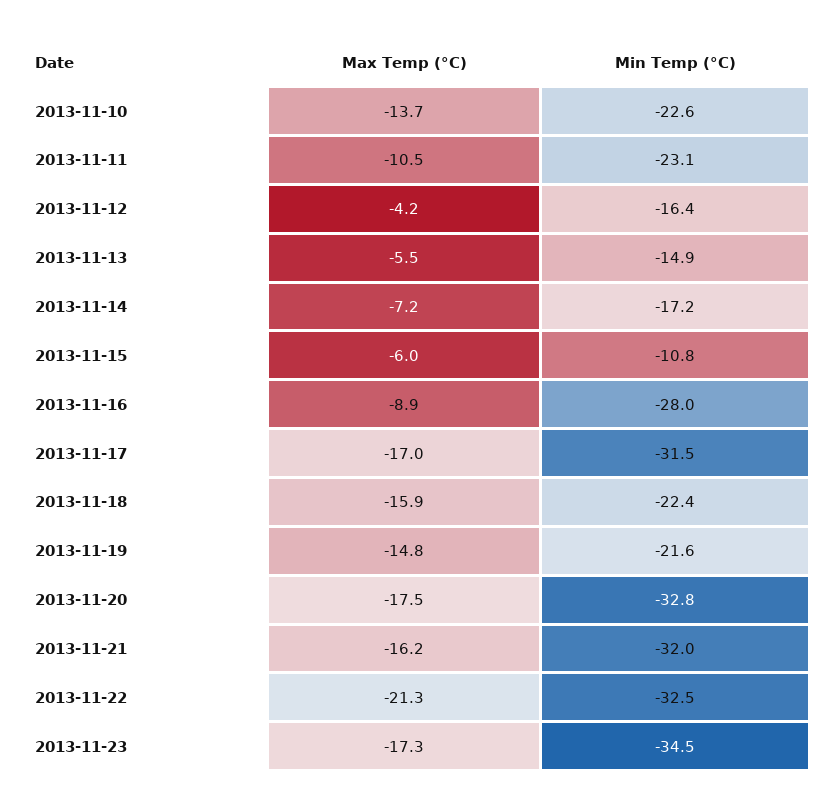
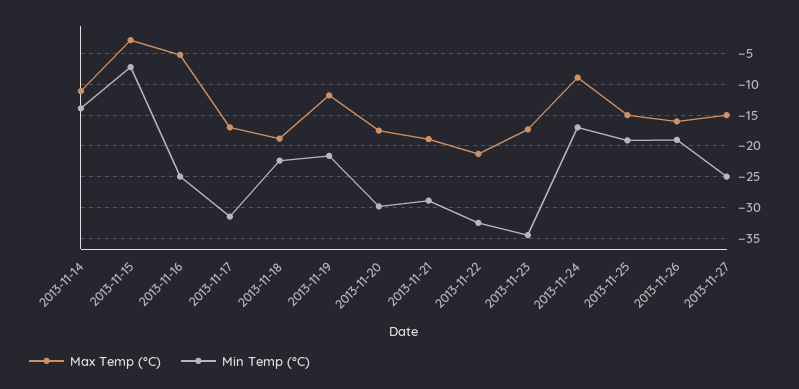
Max Temp (°C), 2013-11-10: -13.7 -> none
Min Temp (°C), 2013-11-10: -22.6 -> none
Max Temp (°C), 2013-11-11: -10.5 -> none
Min Temp (°C), 2013-11-11: -23.1 -> none
Max Temp (°C), 2013-11-12: -4.2 -> none
Min Temp (°C), 2013-11-12: -16.4 -> none
Max Temp (°C), 2013-11-13: -5.5 -> none
Min Temp (°C), 2013-11-13: -14.9 -> none
Max Temp (°C), 2013-11-14: -7.2 -> -11
Min Temp (°C), 2013-11-14: -17.2 -> -14
Max Temp (°C), 2013-11-15: -6 -> -3
Min Temp (°C), 2013-11-15: -10.8 -> -7
Max Temp (°C), 2013-11-16: -8.9 -> -5
Min Temp (°C), 2013-11-16: -28 -> -25
Max Temp (°C), 2013-11-18: -15.9 -> -19
Max Temp (°C), 2013-11-19: -14.8 -> -12
Min Temp (°C), 2013-11-20: -32.8 -> -30
Max Temp (°C), 2013-11-21: -16.2 -> -19
Min Temp (°C), 2013-11-21: -32 -> -29
Max Temp (°C), 2013-11-24: none -> -9
Min Temp (°C), 2013-11-24: none -> -17
Max Temp (°C), 2013-11-25: none -> -15
Min Temp (°C), 2013-11-25: none -> -19
Max Temp (°C), 2013-11-26: none -> -16
Min Temp (°C), 2013-11-26: none -> -19
Max Temp (°C), 2013-11-27: none -> -15
Min Temp (°C), 2013-11-27: none -> -25

